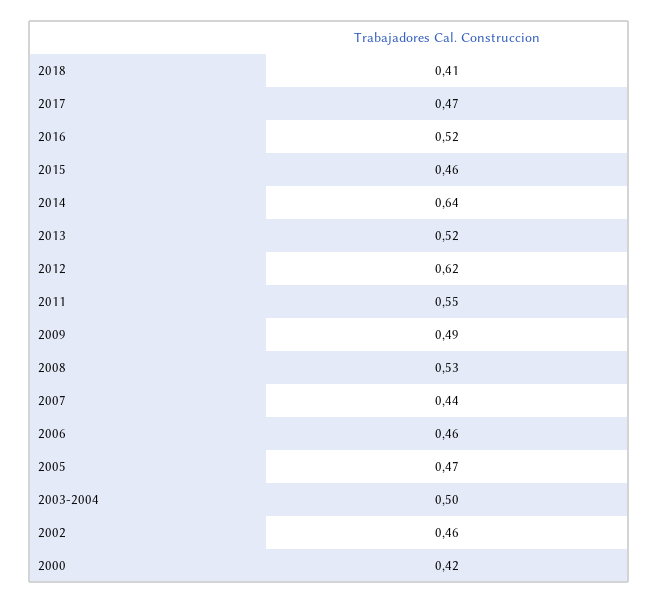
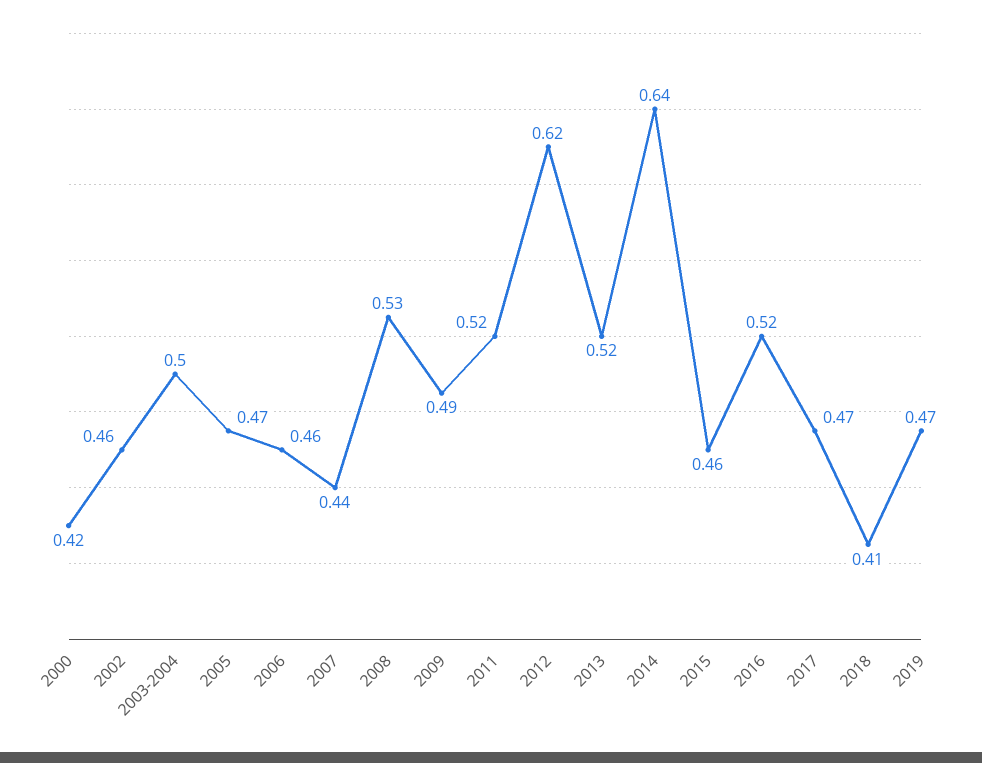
2011: 0.55 -> 0.52
2019: none -> 0.47

